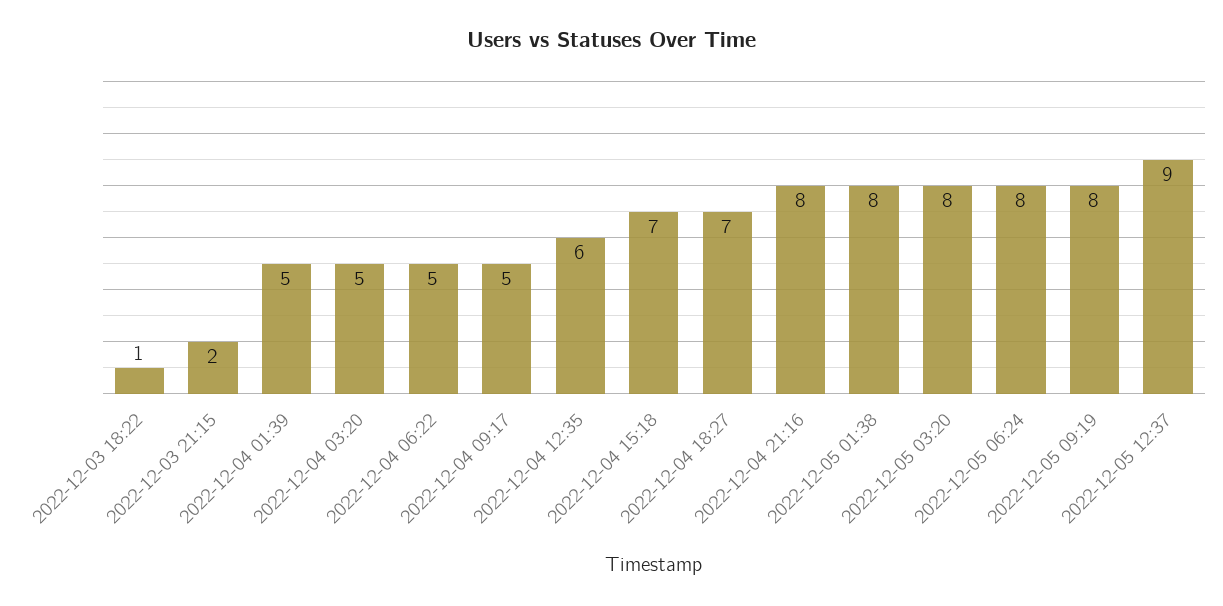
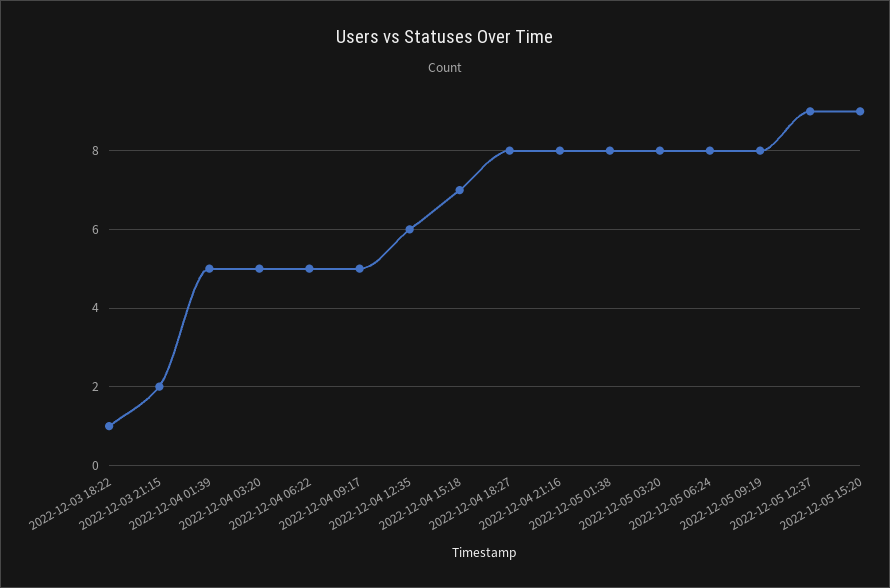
2022-12-04 18:27: 7 -> 8
2022-12-05 15:20: none -> 9

